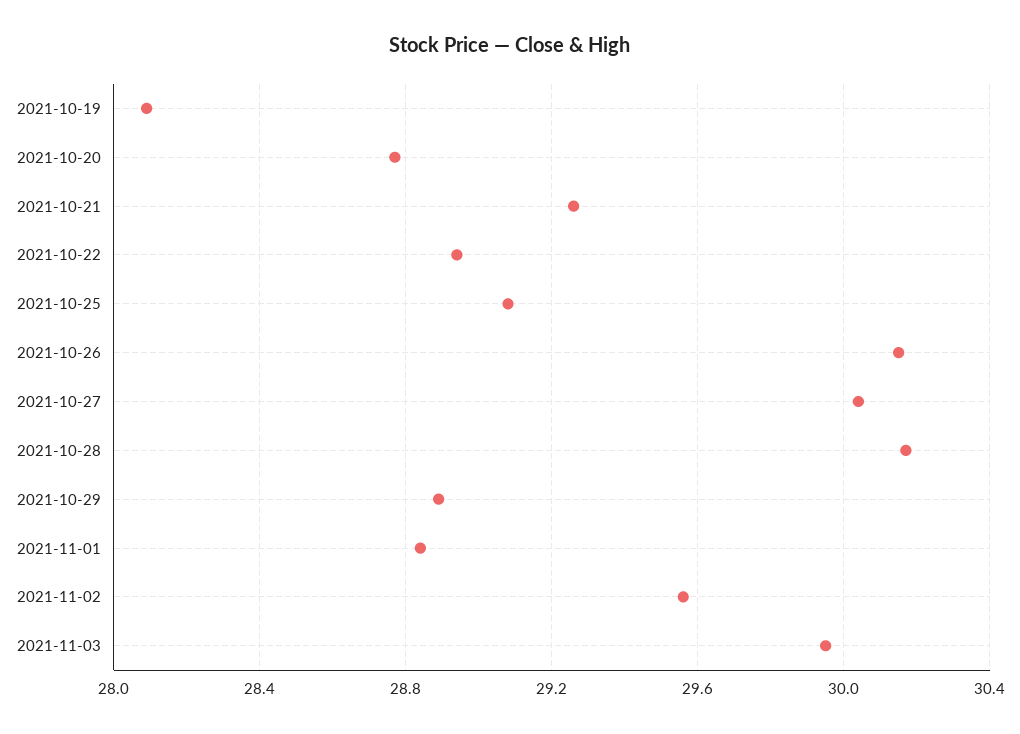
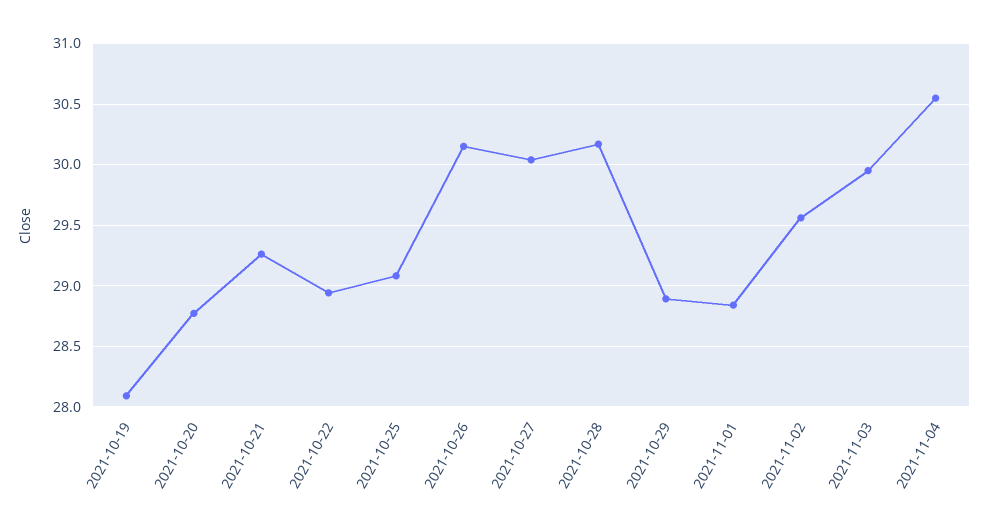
2021-11-04: none -> 30.55

